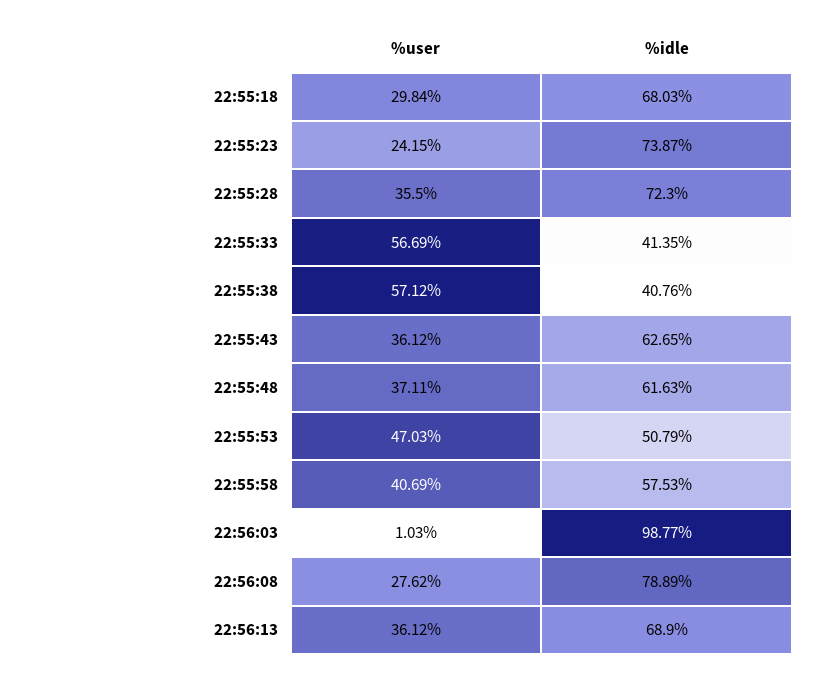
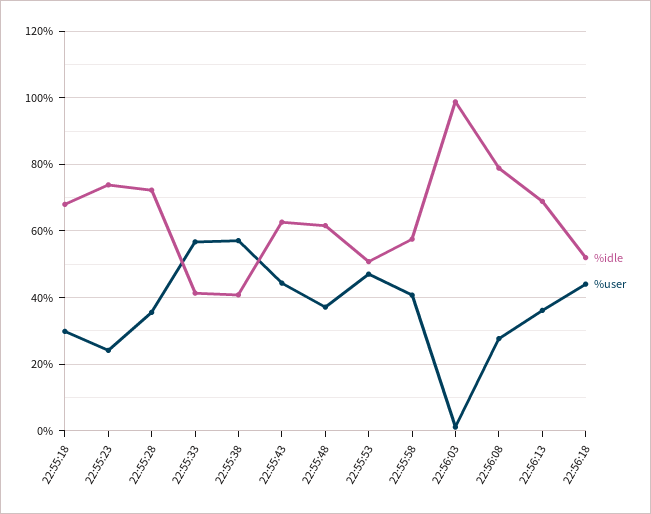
%user, 22:55:43: 36.12 -> 44
%idle, 22:56:18: none -> 52
%user, 22:56:18: none -> 44

